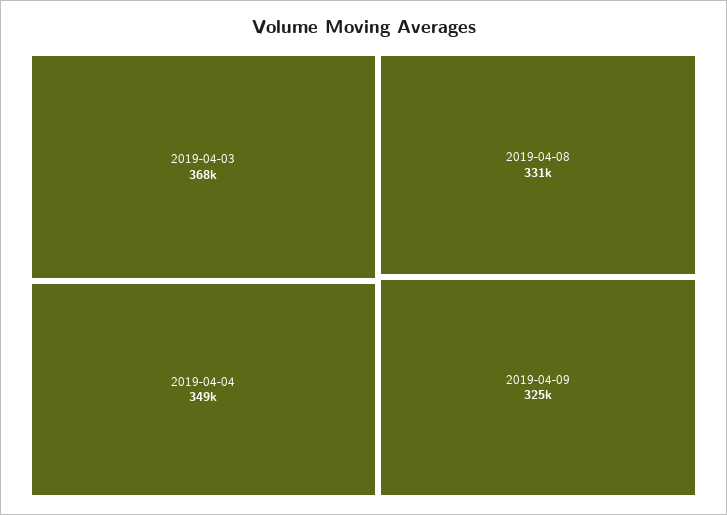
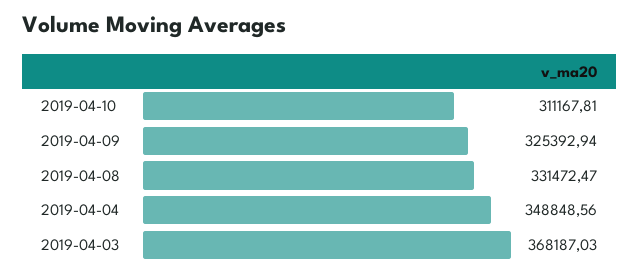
2019-04-10: none -> 311167.81

